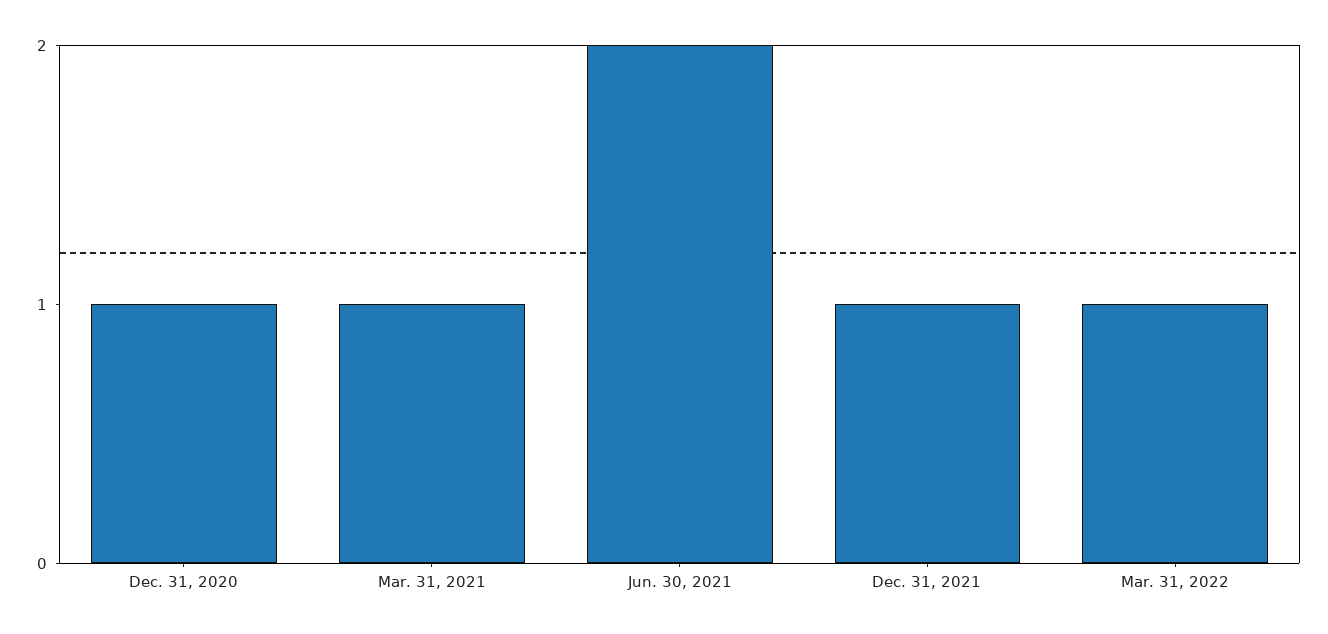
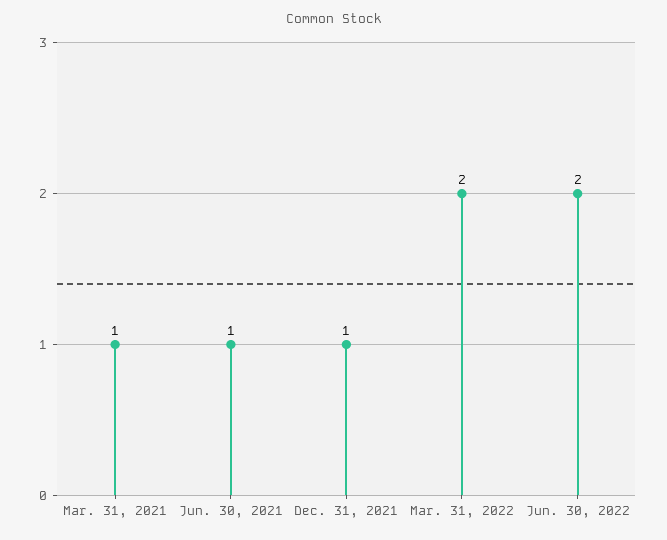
Dec. 31, 2020: 1 -> none
Jun. 30, 2021: 2 -> 1
Mar. 31, 2022: 1 -> 2
Jun. 30, 2022: none -> 2

